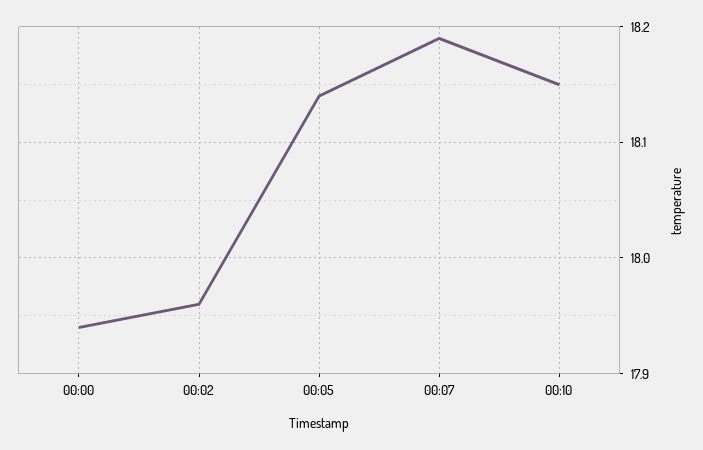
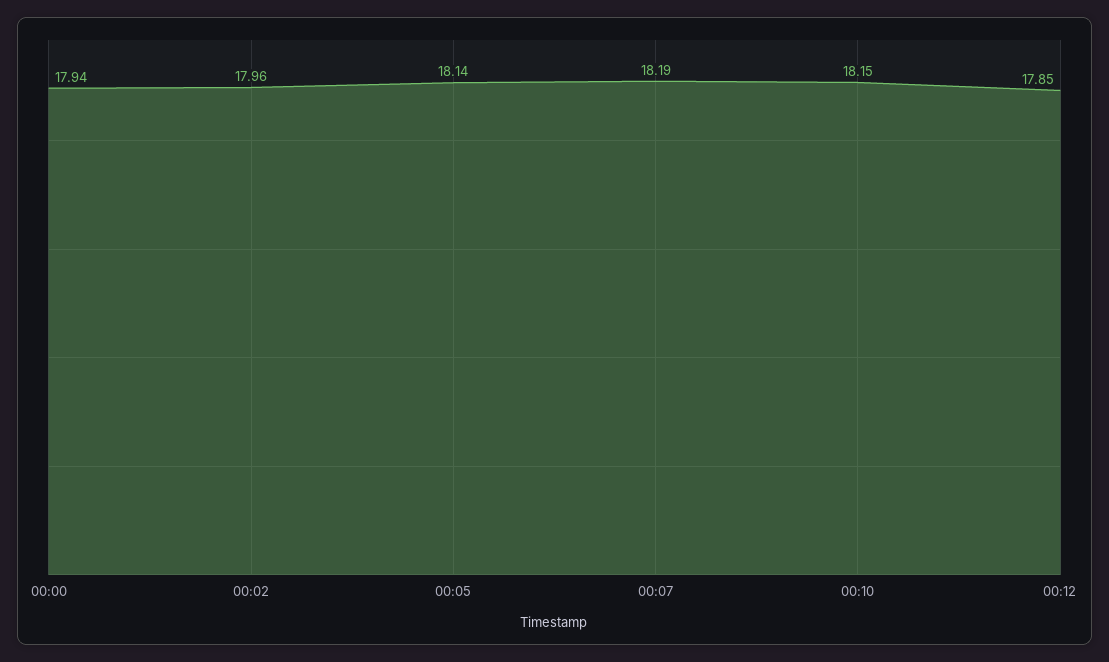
00:12: none -> 17.85

